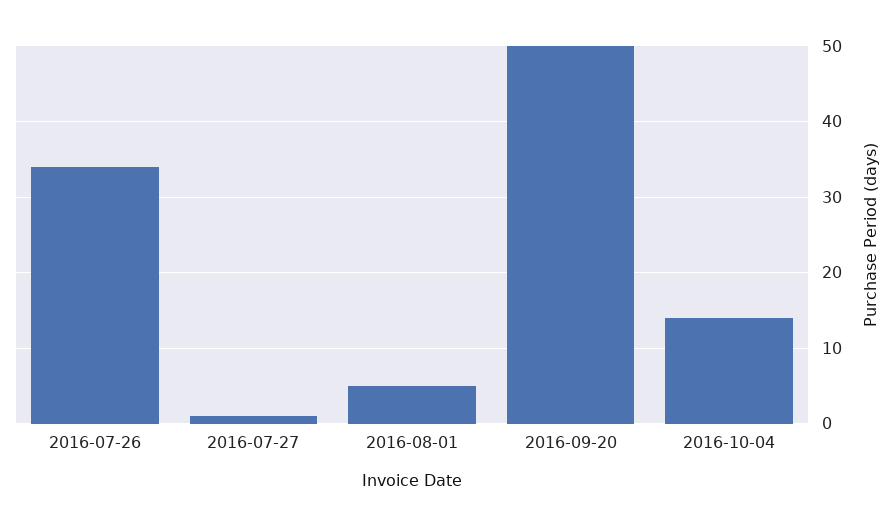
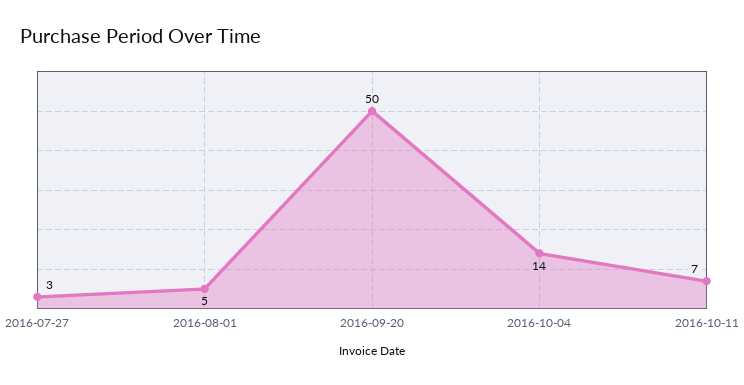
2016-07-26: 34 -> none
2016-07-27: 1 -> 3
2016-10-11: none -> 7

